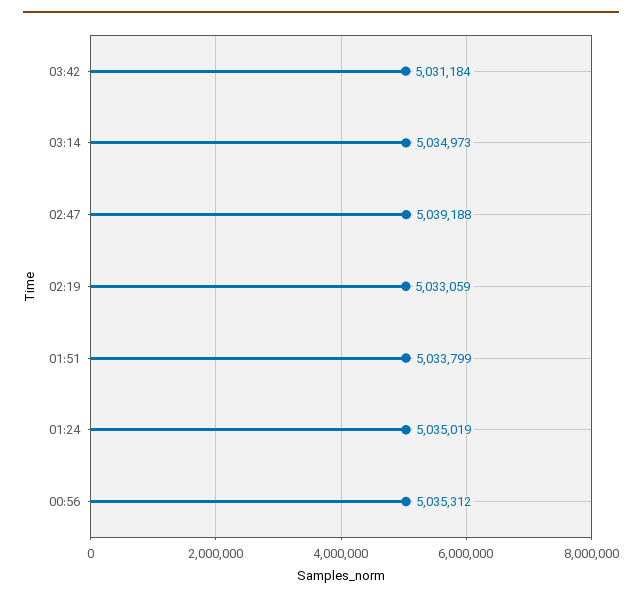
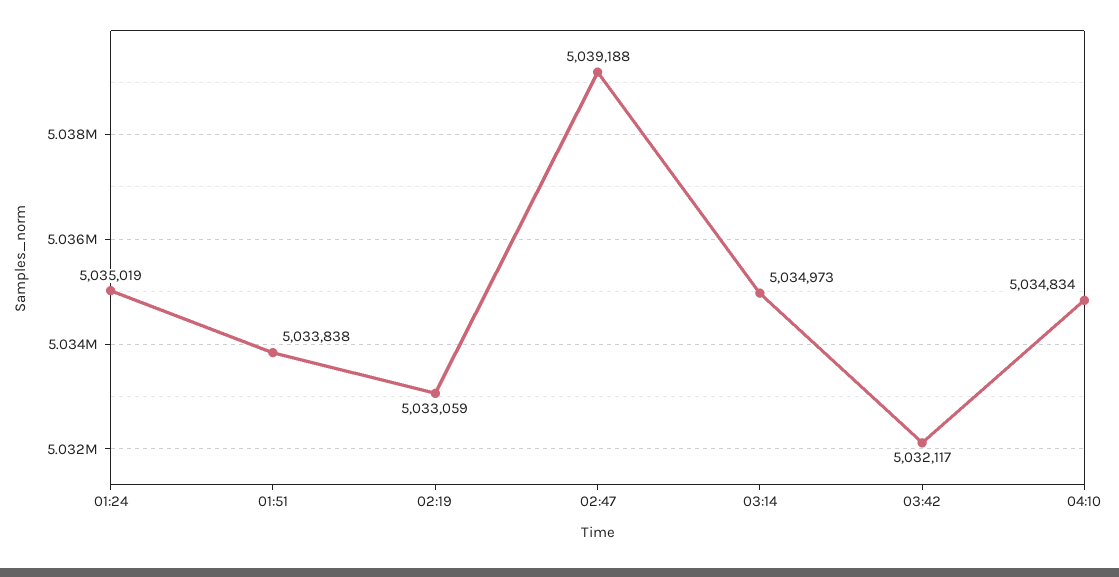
03:42: 5031184 -> 5032117
01:51: 5033799 -> 5033838
00:56: 5035312 -> none
04:10: none -> 5034834

